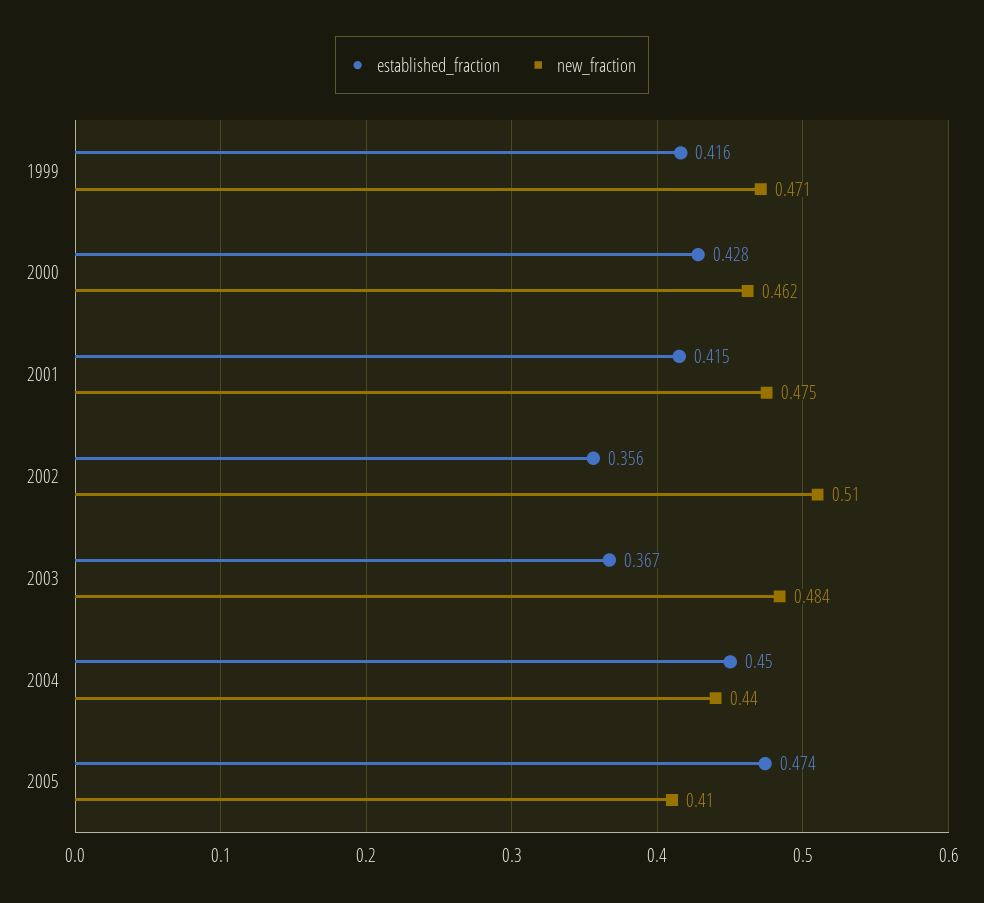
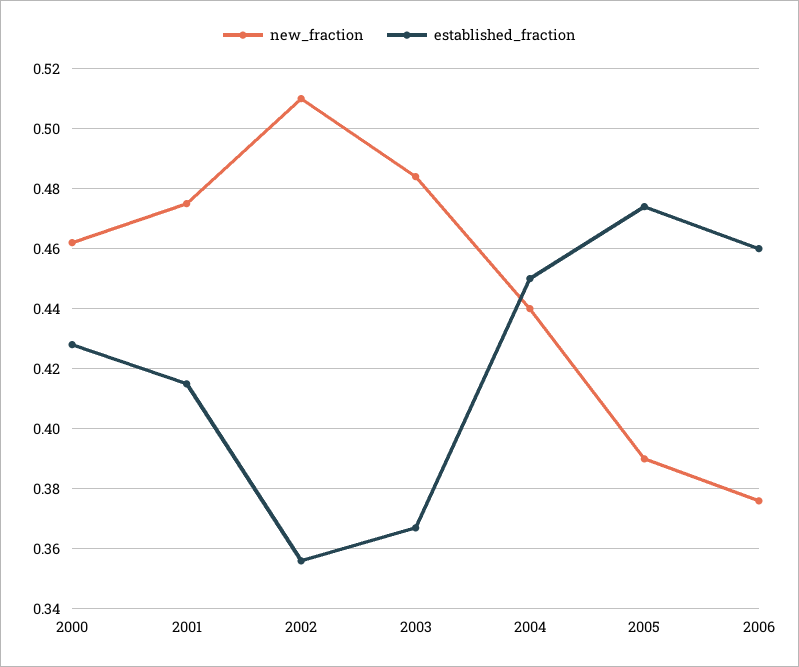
established_fraction, 1999: 0.416 -> none
new_fraction, 1999: 0.471 -> none
new_fraction, 2005: 0.41 -> 0.39
new_fraction, 2006: none -> 0.375
established_fraction, 2006: none -> 0.46

